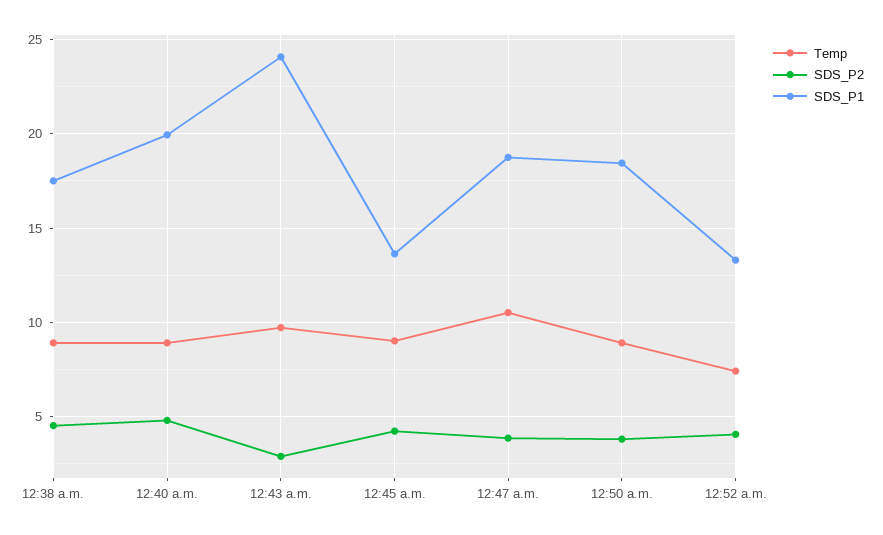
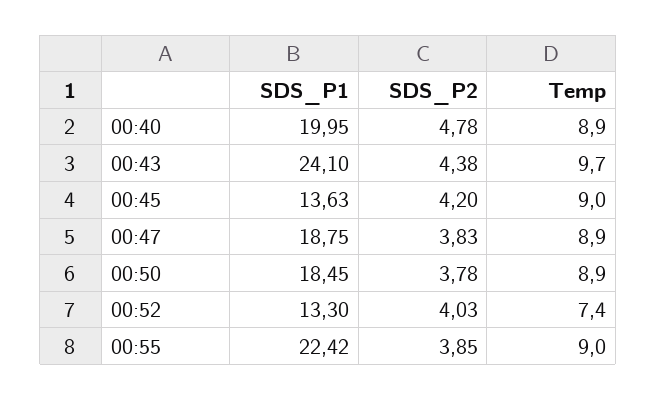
Temp, 12:38 a.m.: 9 -> none
SDS_P2, 12:38 a.m.: 4.5 -> none
SDS_P1, 12:38 a.m.: 17.5 -> none
SDS_P2, 12:43 a.m.: 3 -> 4.38
Temp, 12:47 a.m.: 10.5 -> 8.9
SDS_P1, 00:55: none -> 22.42
SDS_P2, 00:55: none -> 3.85
Temp, 00:55: none -> 9

